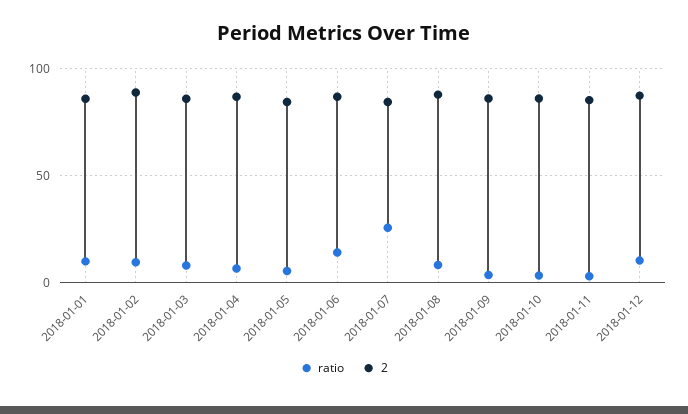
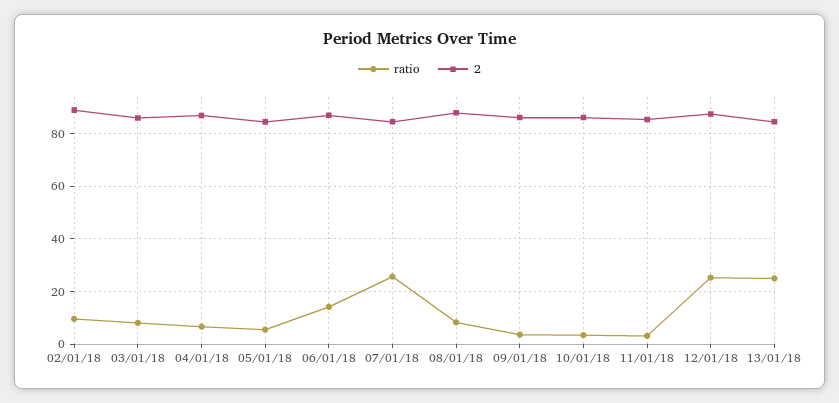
ratio, 2018-01-01: 10 -> none
2, 2018-01-01: 85 -> none
ratio, 2018-01-12: 10 -> 25
ratio, 13/01/18: none -> 25
2, 13/01/18: none -> 85

